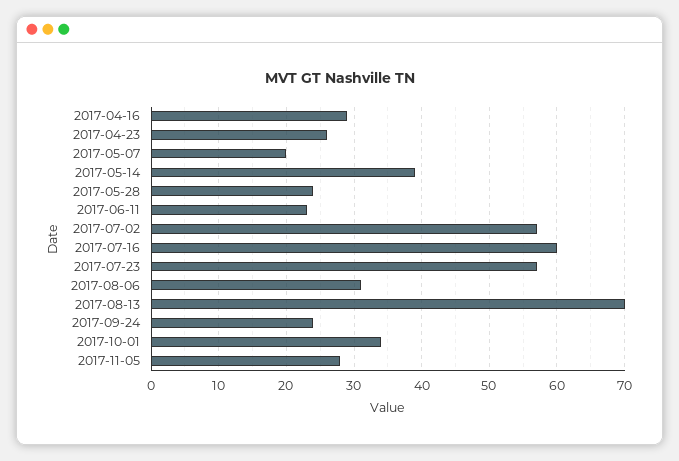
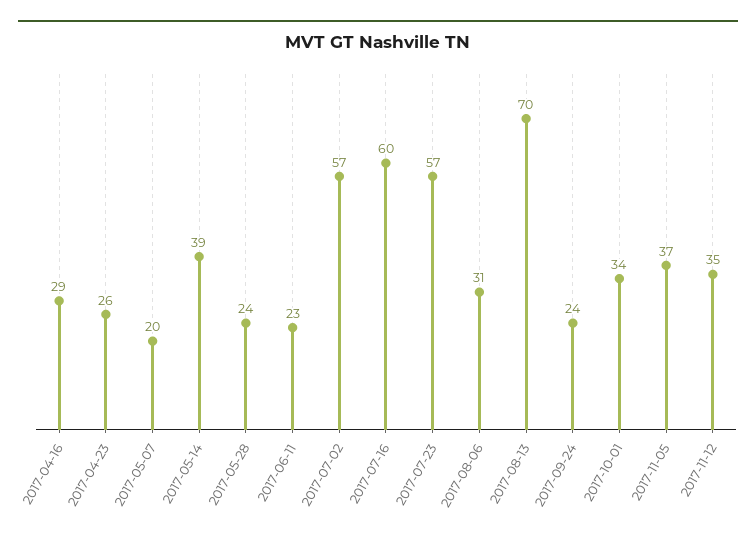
2017-11-05: 28 -> 37
2017-11-12: none -> 35

